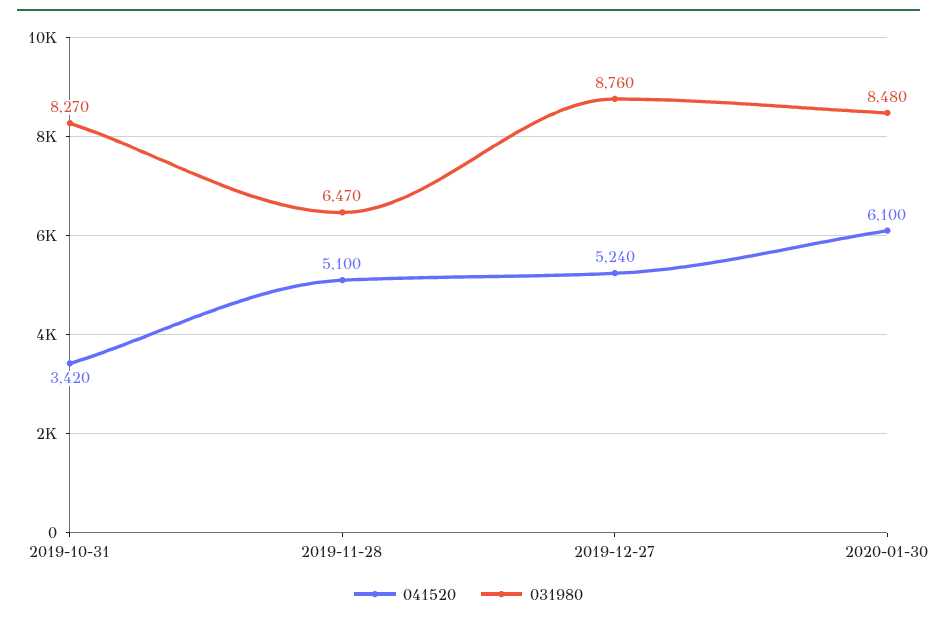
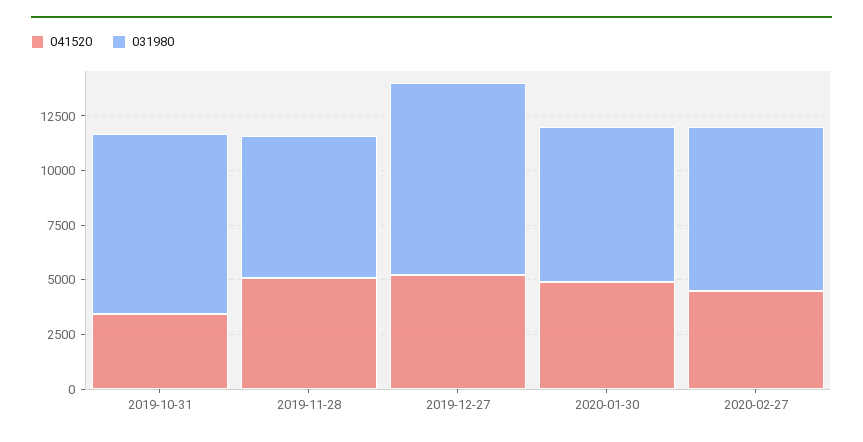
041520, 2020-01-30: 6100 -> 5000
031980, 2020-01-30: 8480 -> 7000
041520, 2020-02-27: none -> 4500
031980, 2020-02-27: none -> 7500

